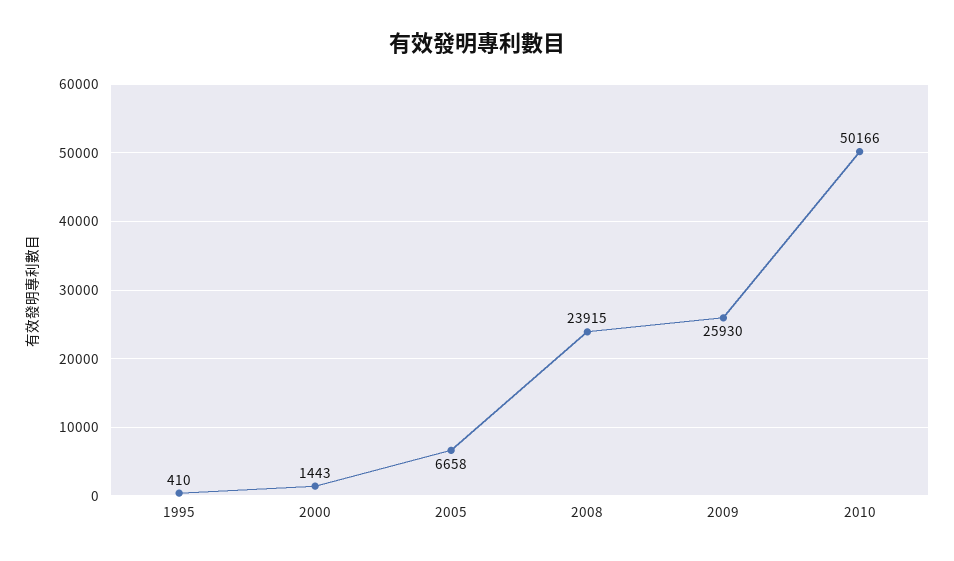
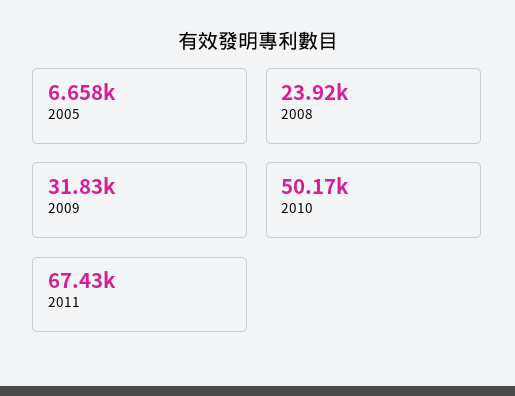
1995: 410 -> none
2000: 1443 -> none
2009: 25930 -> 31830
2011: none -> 67430

